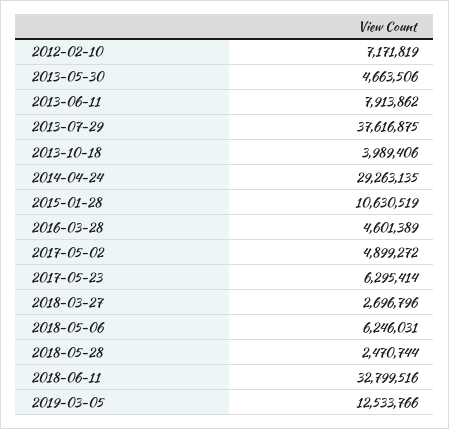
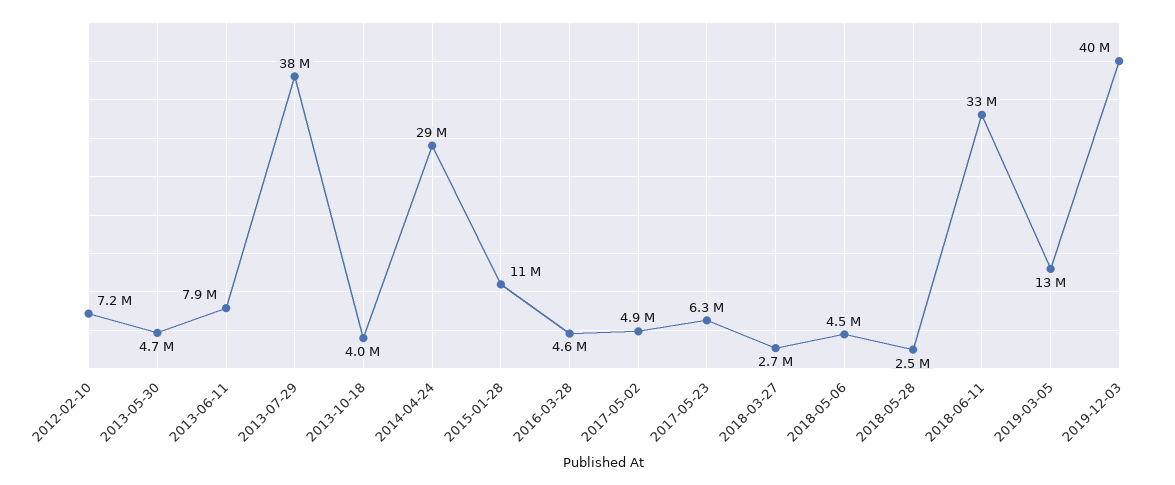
2018-05-06: 6246031 -> 4500000
2019-12-03: none -> 40000000

